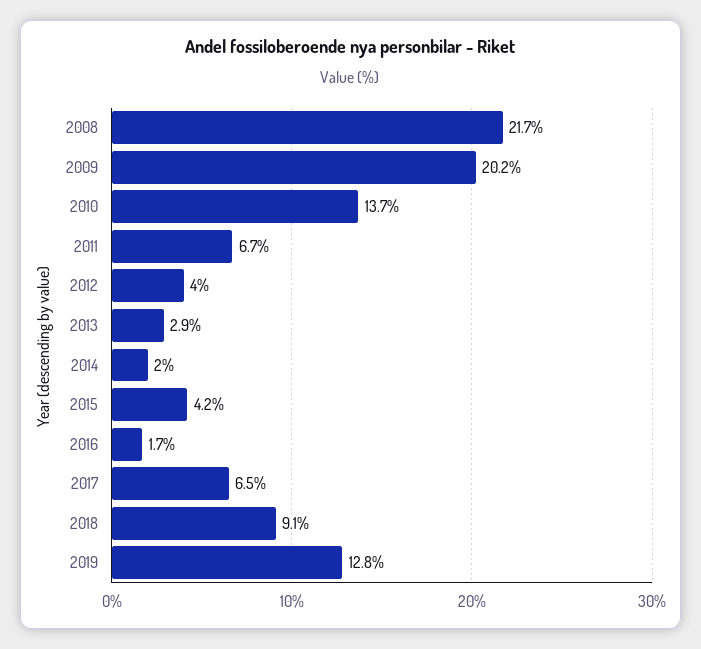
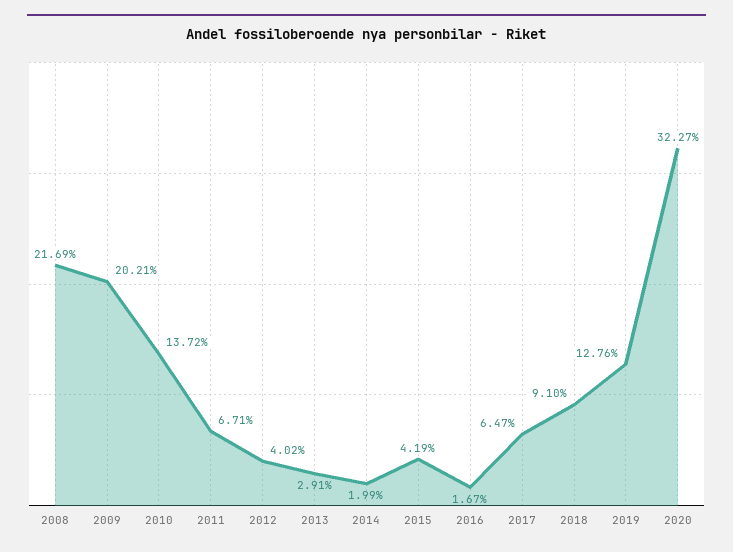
2020: none -> 32.27

